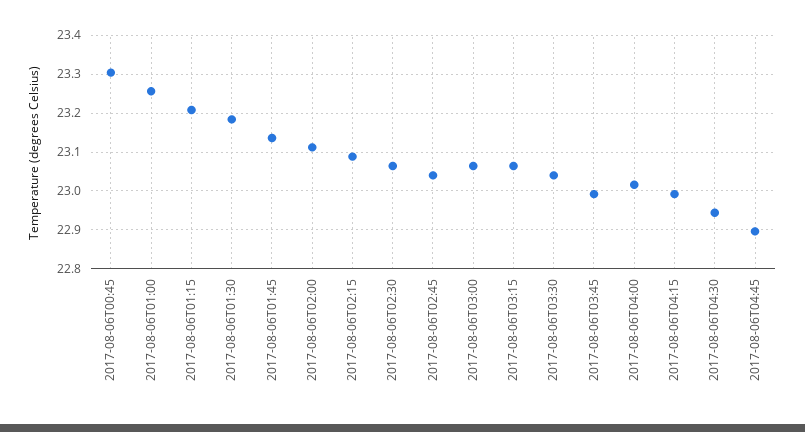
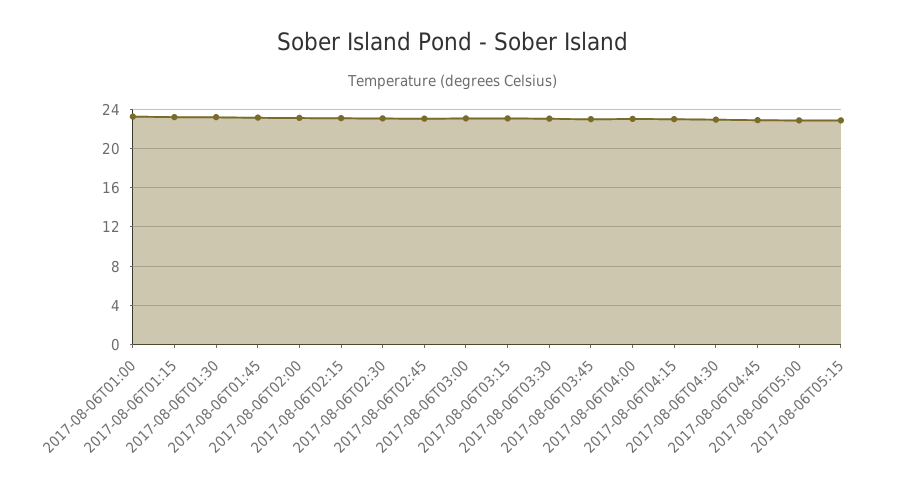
2017-08-06T00:45: 23.3 -> none
2017-08-06T05:00: none -> 23
2017-08-06T05:15: none -> 23

